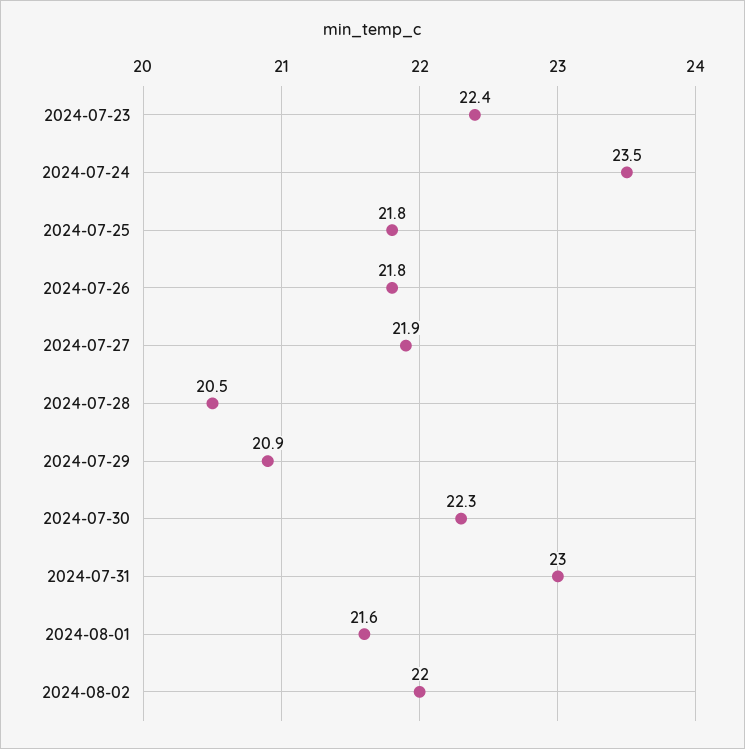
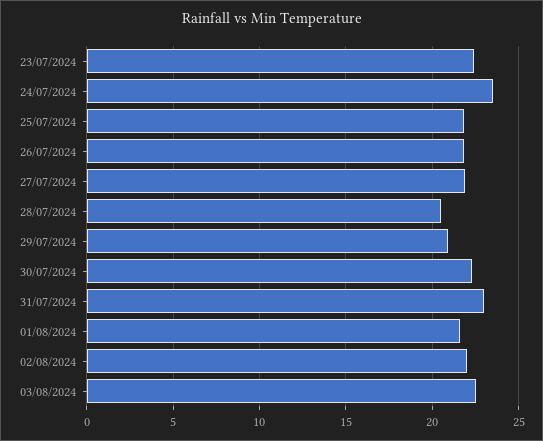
03/08/2024: none -> 22.5

